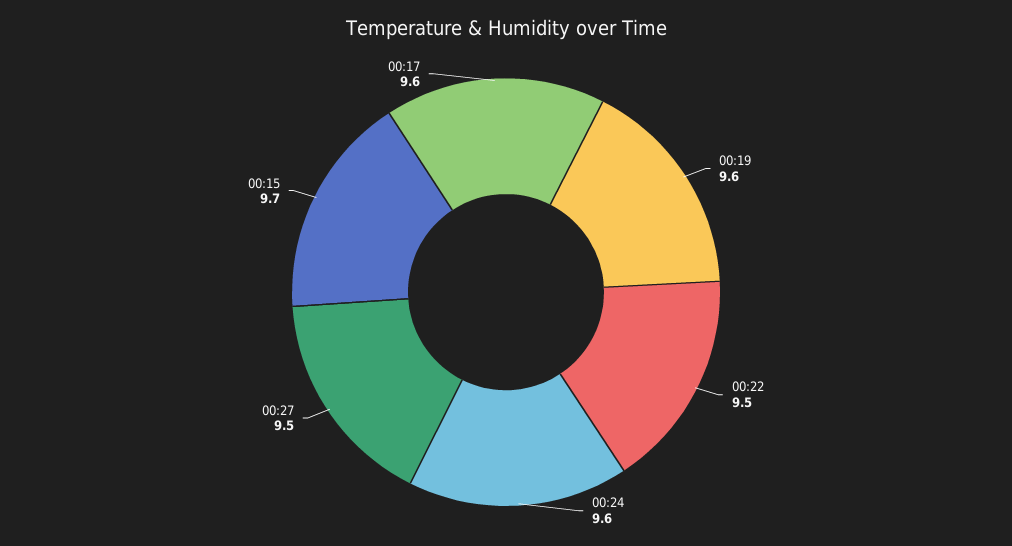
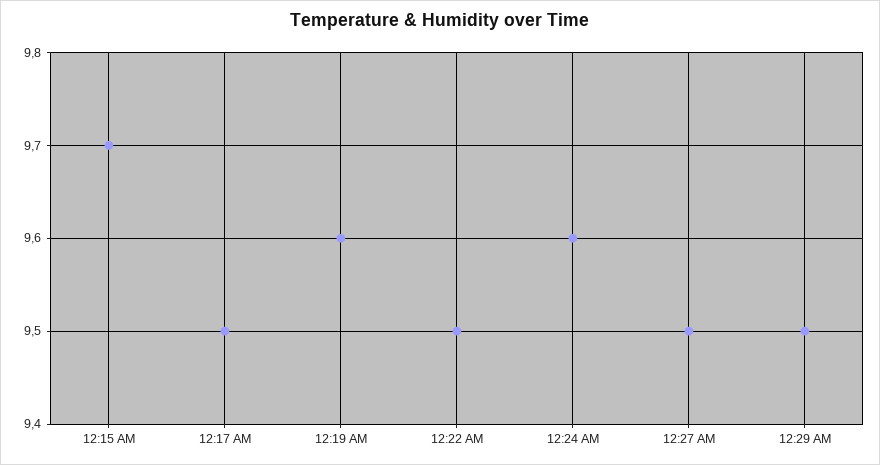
00:17: 9.6 -> 9.5
12:29 AM: none -> 9.5

